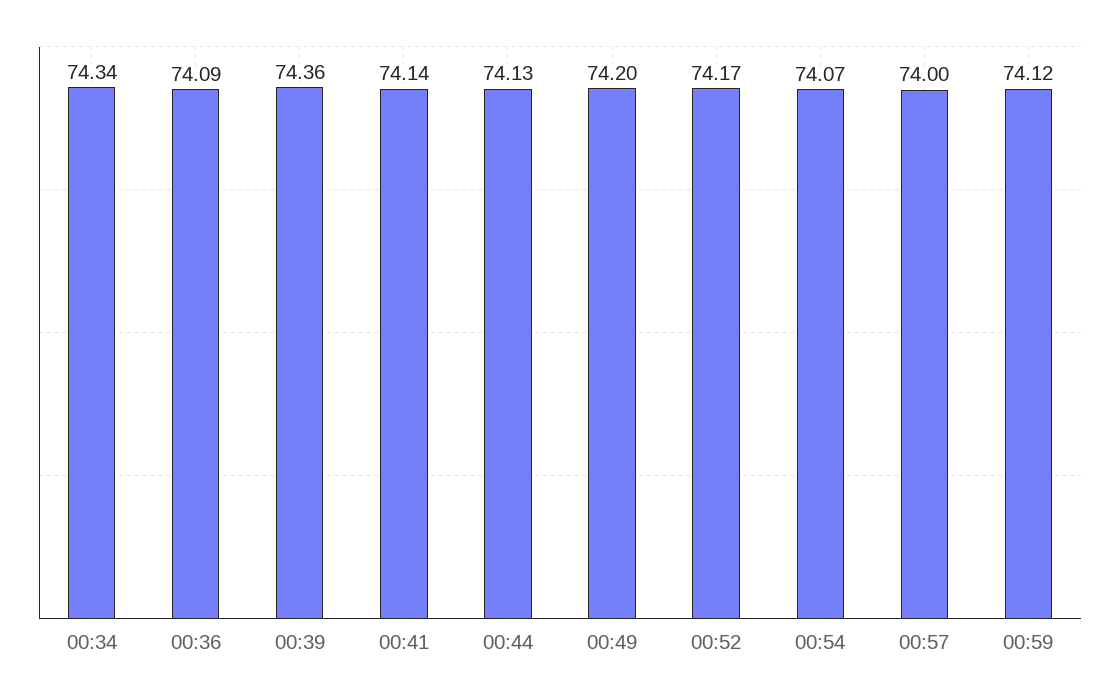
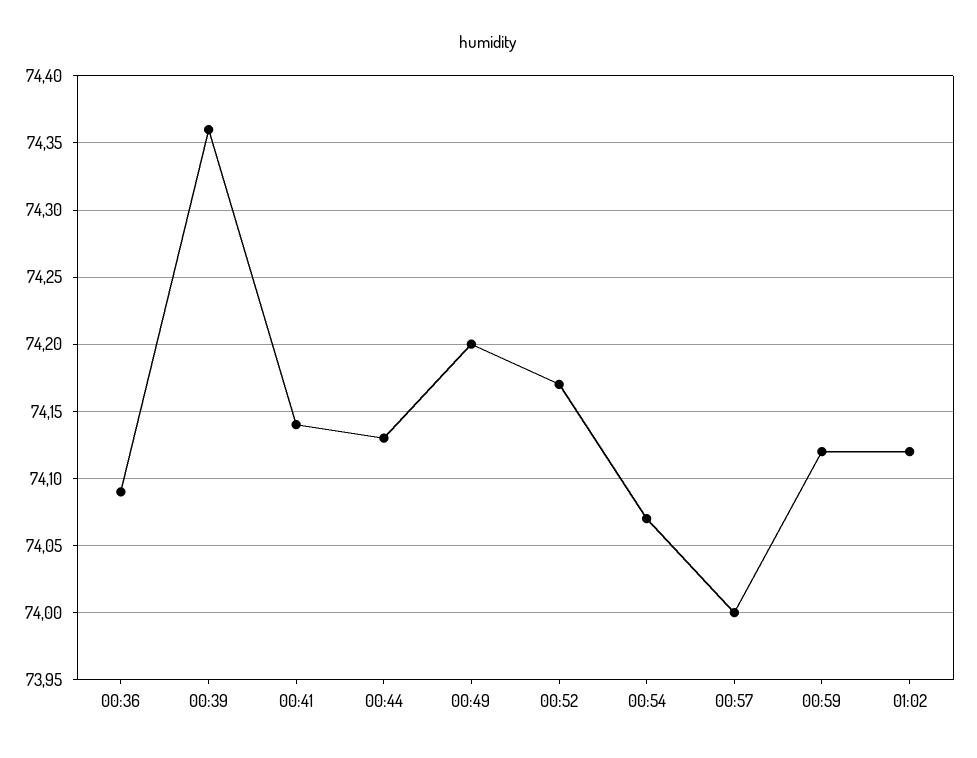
00:34: 74.34 -> none
01:02: none -> 74.12

